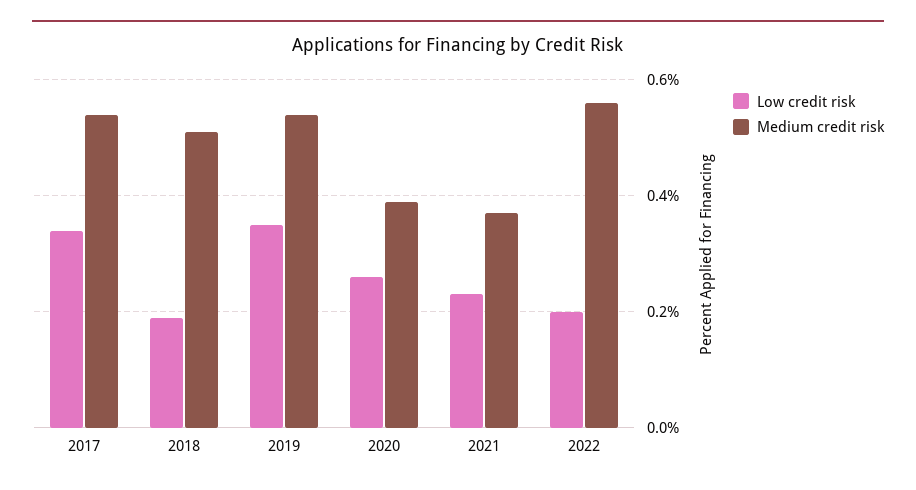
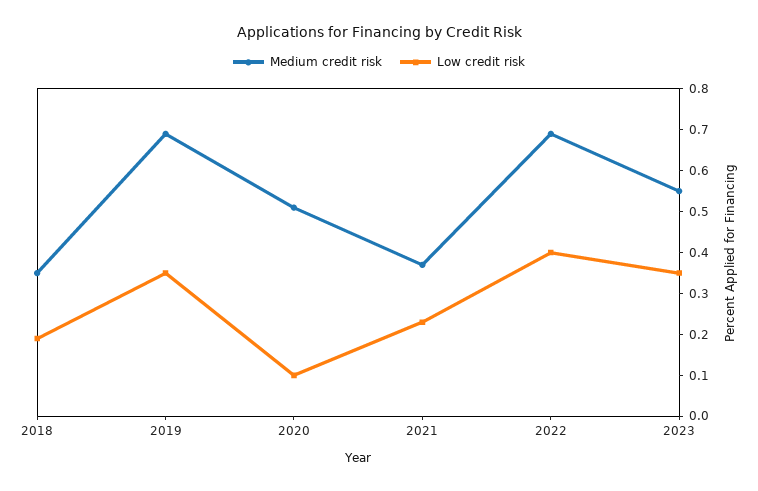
Low credit risk, 2017: 0.35 -> none
Medium credit risk, 2017: 0.55 -> none
Medium credit risk, 2018: 0.5 -> 0.35
Medium credit risk, 2019: 0.55 -> 0.7
Low credit risk, 2020: 0.25 -> 0.1
Medium credit risk, 2020: 0.4 -> 0.5
Low credit risk, 2022: 0.2 -> 0.4
Medium credit risk, 2022: 0.55 -> 0.7
Medium credit risk, 2023: none -> 0.55
Low credit risk, 2023: none -> 0.35

